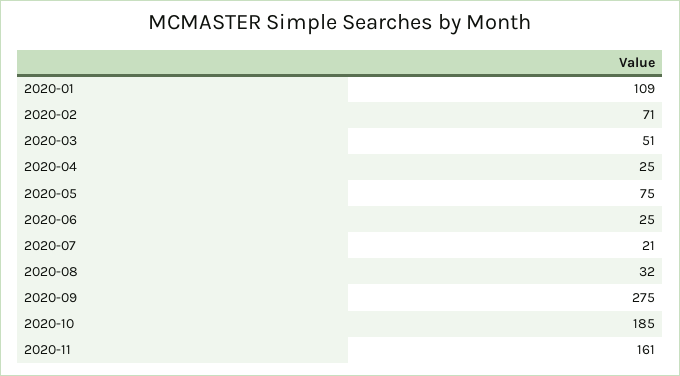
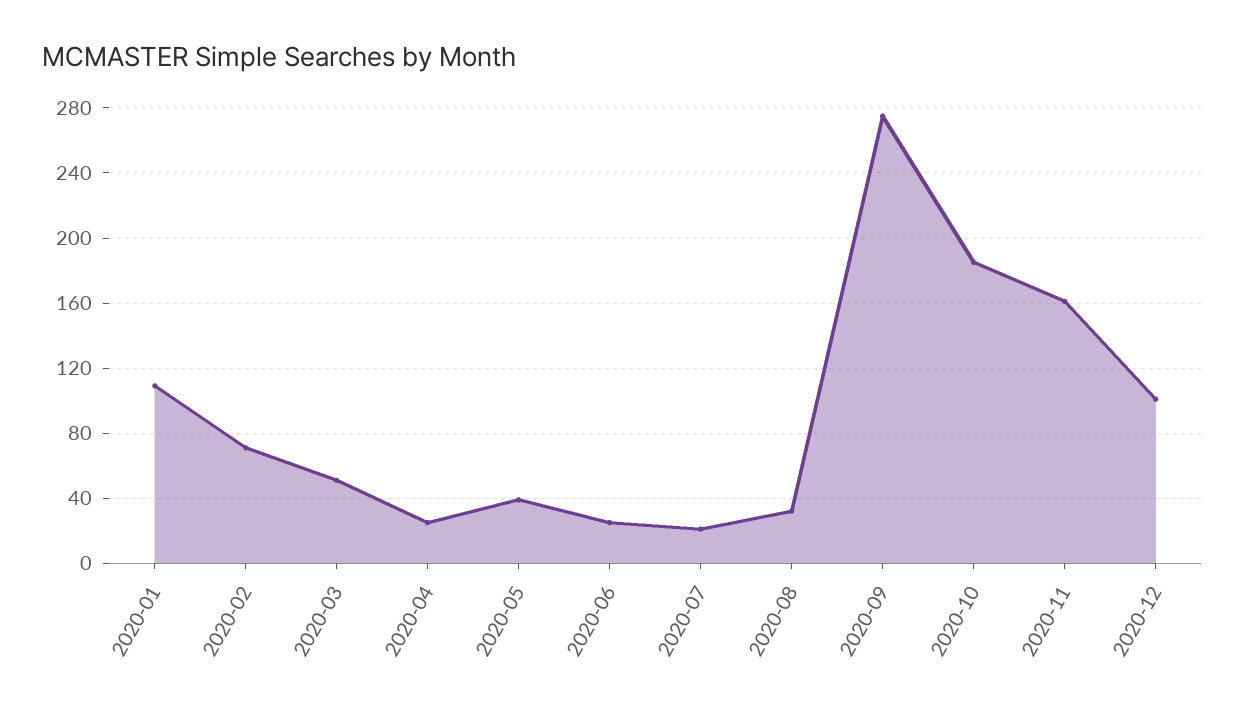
2020-05: 75 -> 40
2020-12: none -> 100

